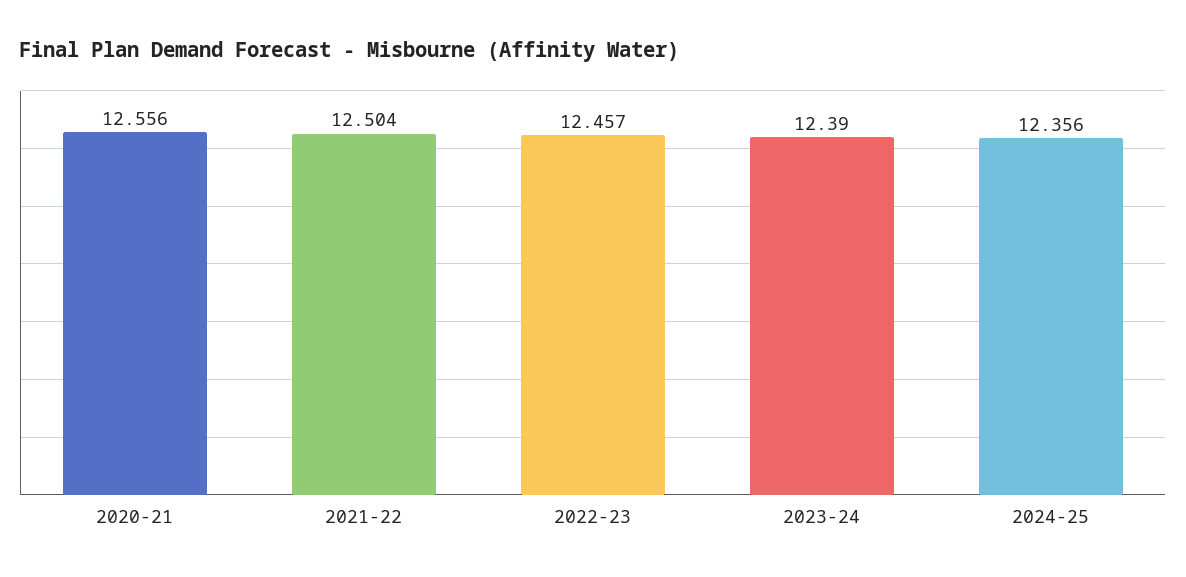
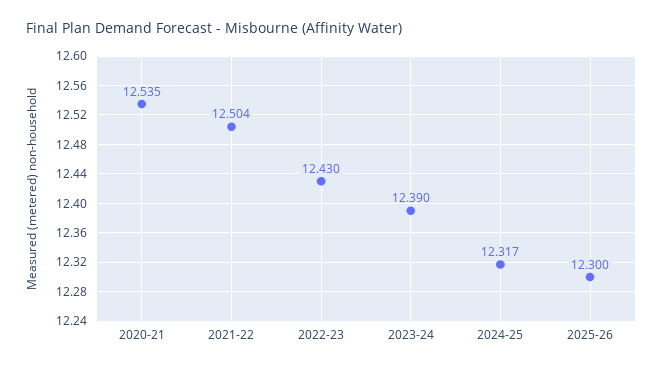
2020-21: 12.556 -> 12.535
2022-23: 12.457 -> 12.43
2024-25: 12.356 -> 12.317
2025-26: none -> 12.3

